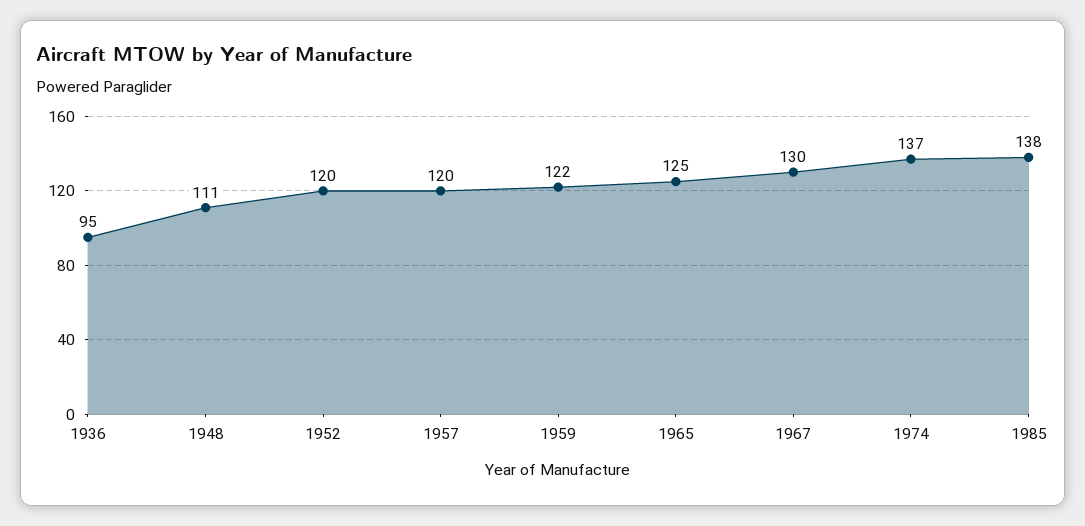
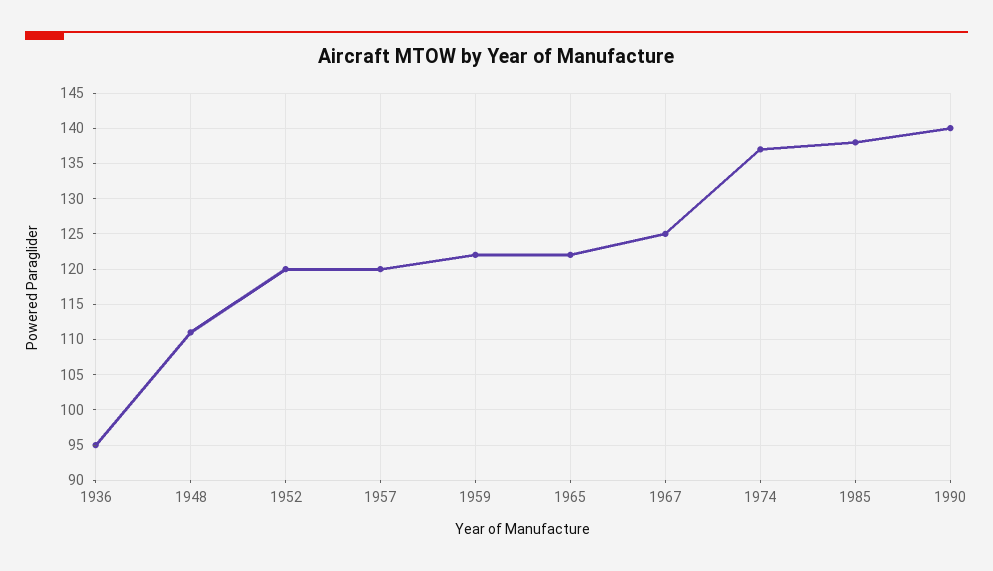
1965: 125 -> 122
1967: 130 -> 125
1990: none -> 140

